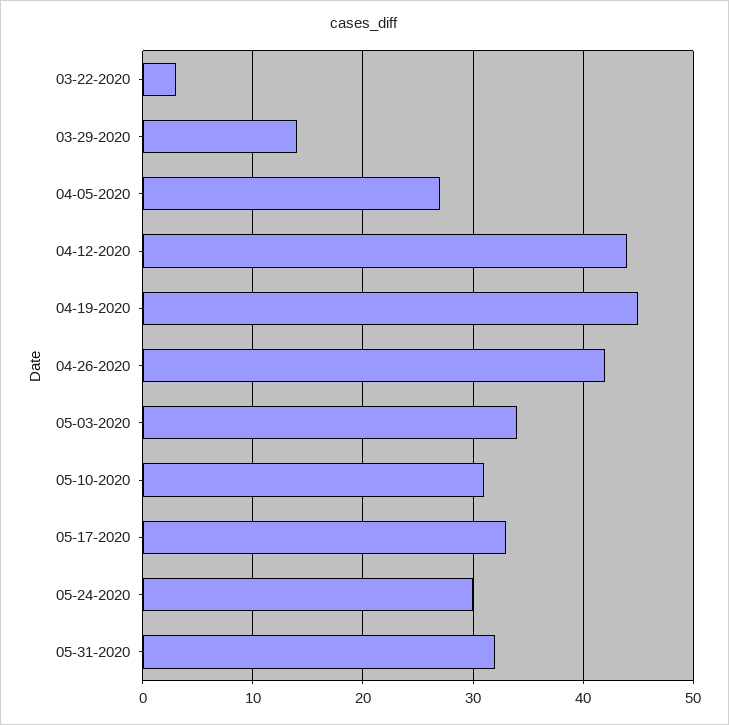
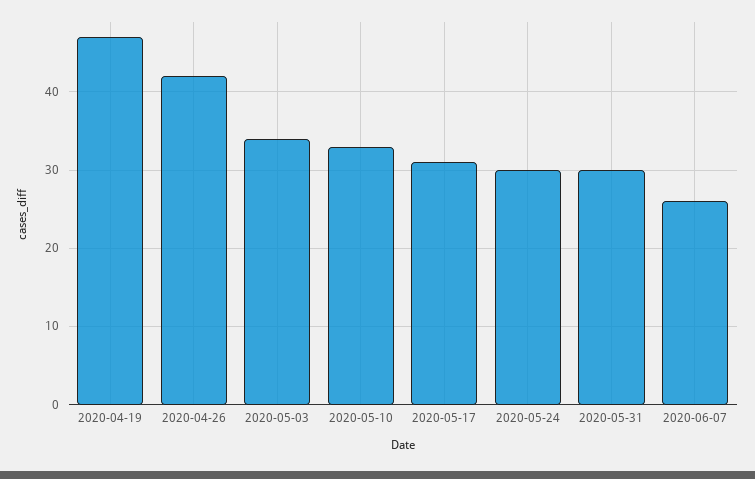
03-22-2020: 3 -> none
03-29-2020: 14 -> none
04-05-2020: 27 -> none
04-12-2020: 44 -> none
04-19-2020: 45 -> 47
05-10-2020: 31 -> 33
05-17-2020: 33 -> 31
05-31-2020: 32 -> 30
2020-06-07: none -> 26

